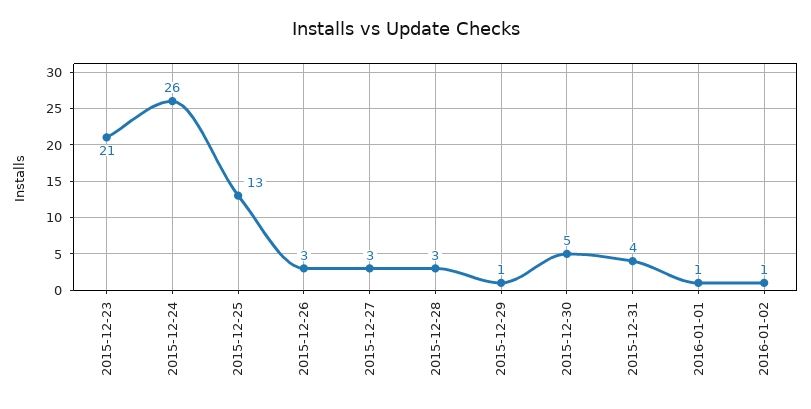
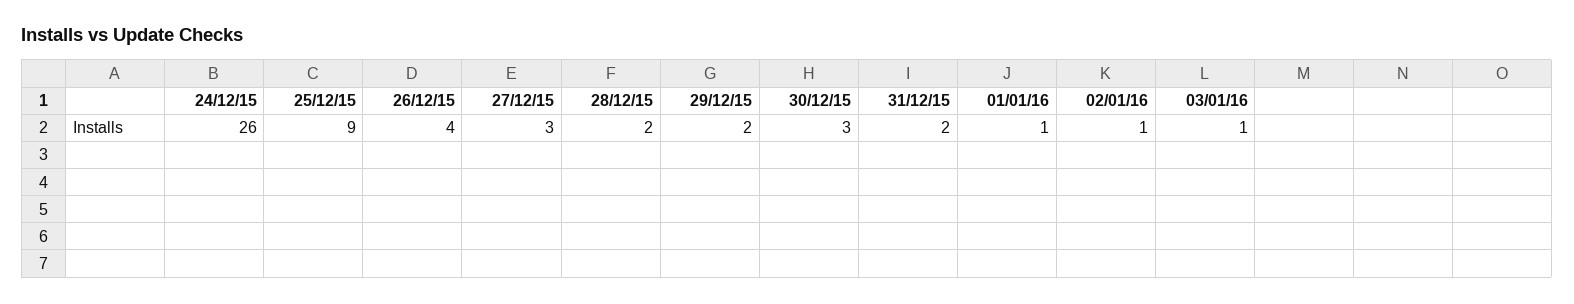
2015-12-23: 21 -> none
2015-12-25: 13 -> 9
2015-12-26: 3 -> 4
2015-12-28: 3 -> 2
2015-12-29: 1 -> 2
2015-12-30: 5 -> 3
2015-12-31: 4 -> 2
03/01/16: none -> 1

